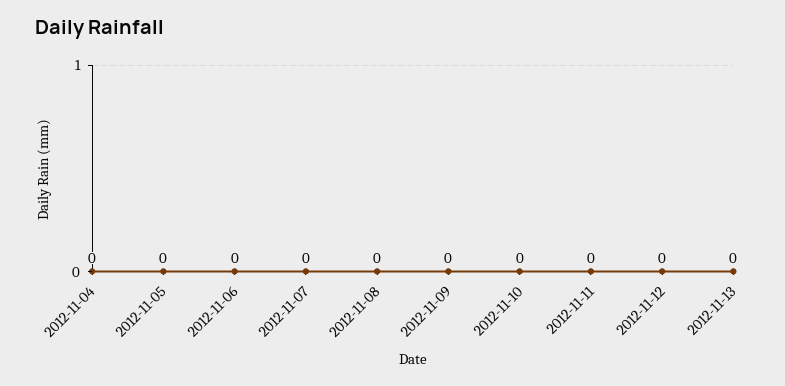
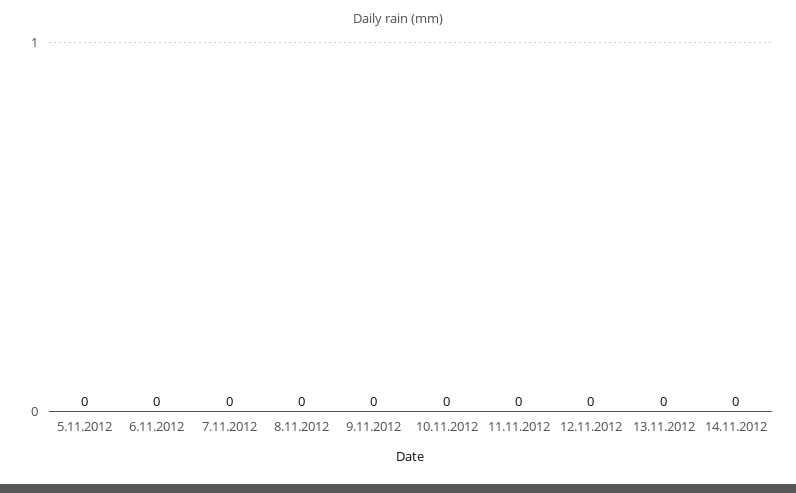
2012-11-04: 0 -> none
14.11.2012: none -> 0

